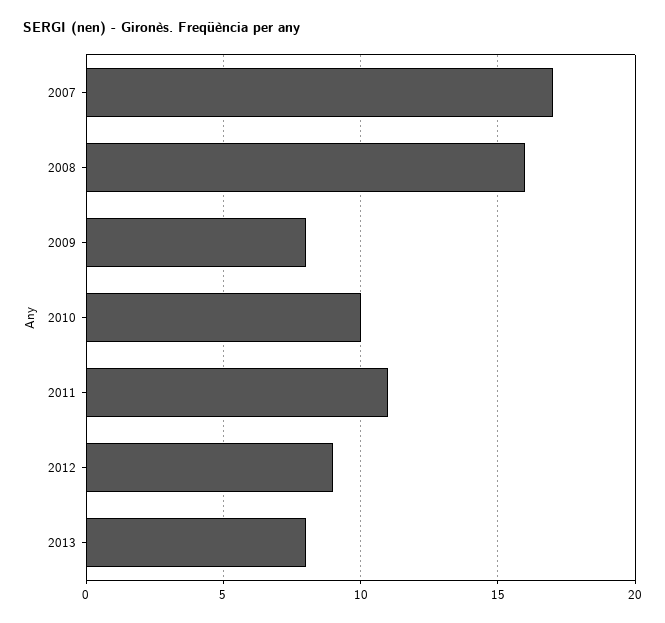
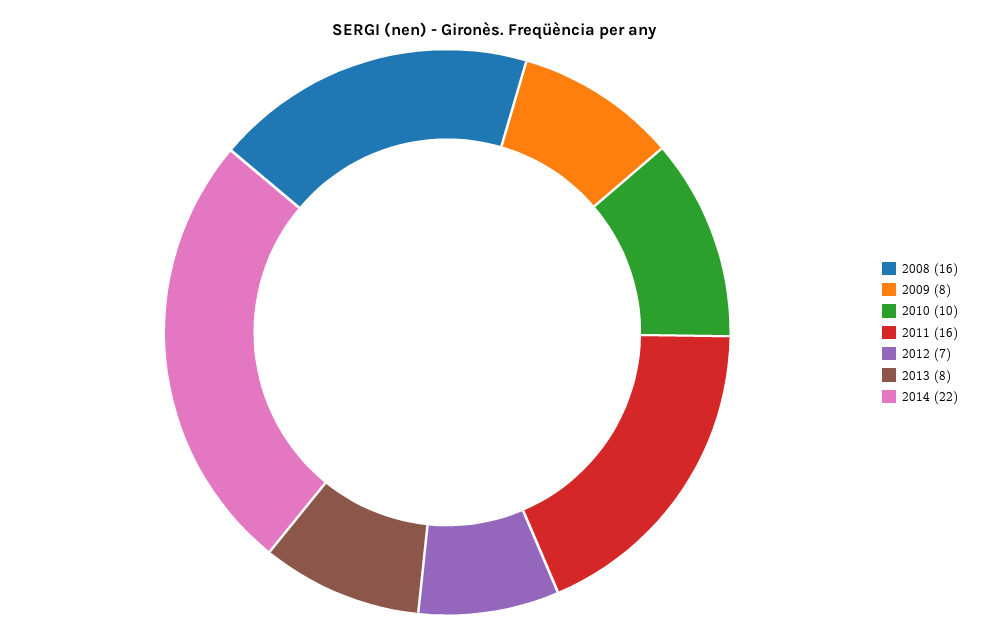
2007: 17 -> none
2011: 11 -> 16
2012: 9 -> 7
2014: none -> 22

